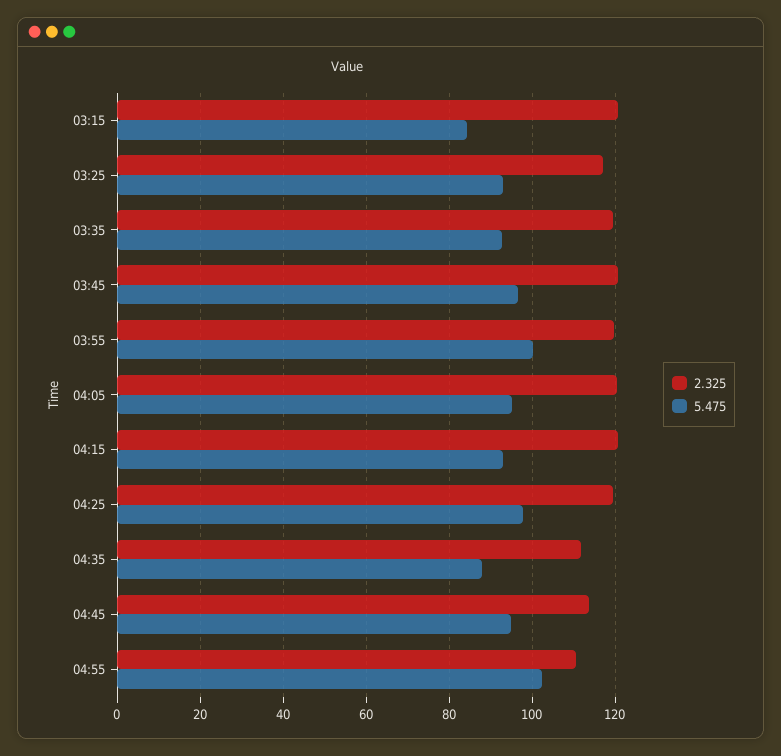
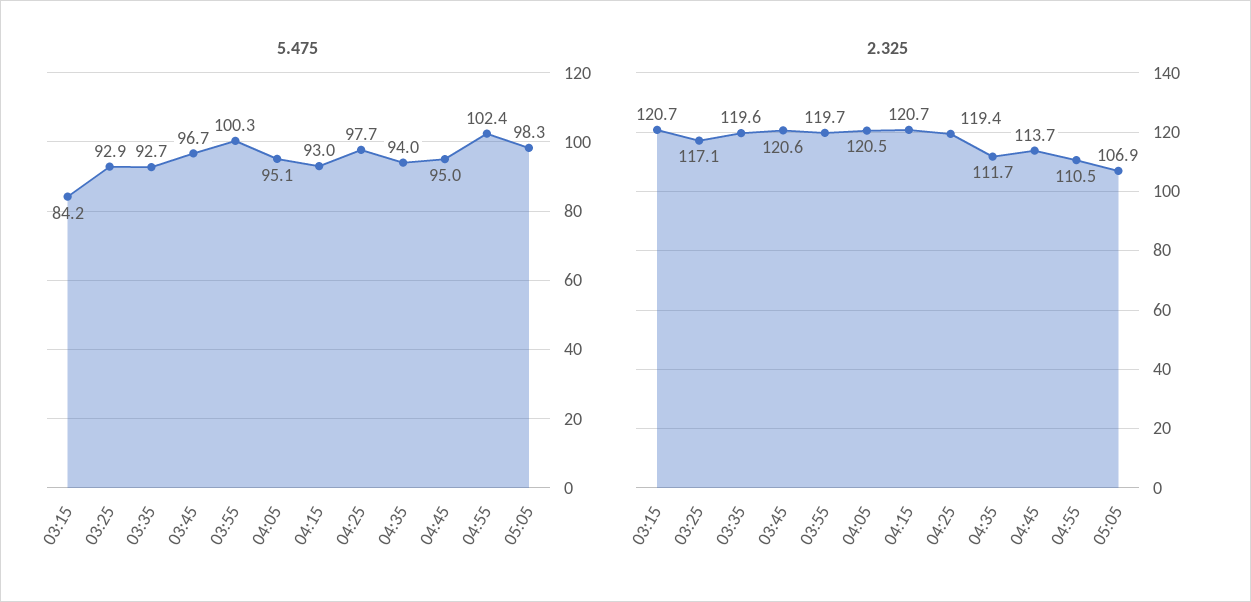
5.475, 04:35: 88 -> 94
5.475, 05:05: none -> 98.3
2.325, 05:05: none -> 106.9

